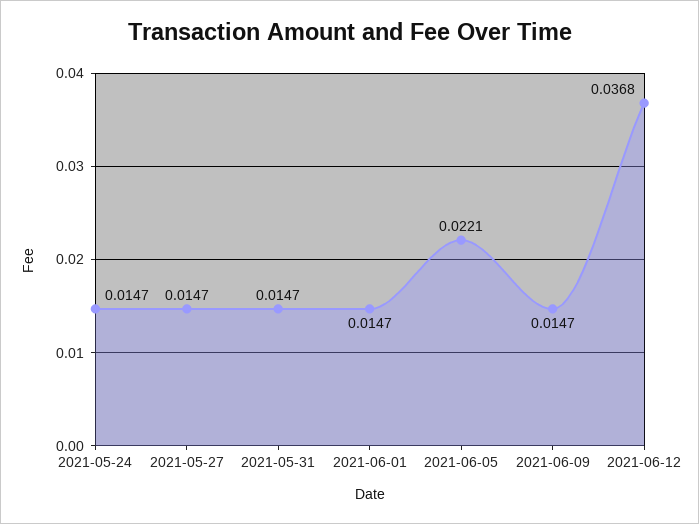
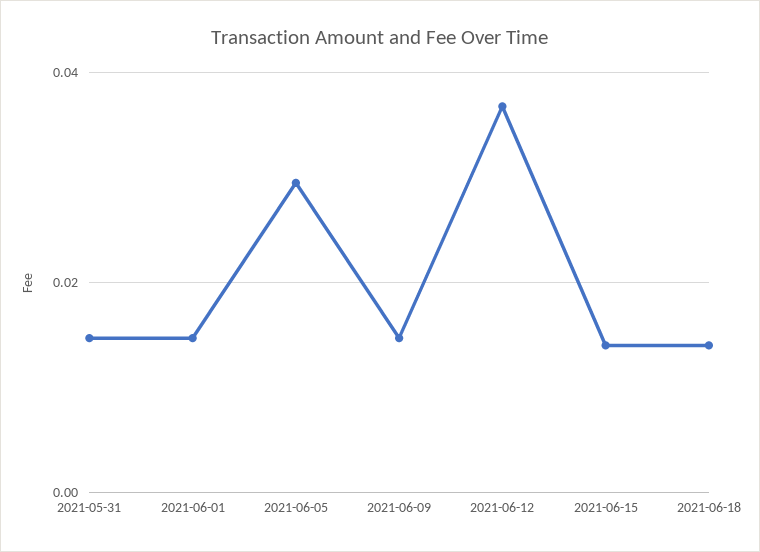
2021-05-24: 0.0147 -> none
2021-05-27: 0.0147 -> none
2021-06-05: 0.0221 -> 0.03
2021-06-15: none -> 0.014
2021-06-18: none -> 0.014

